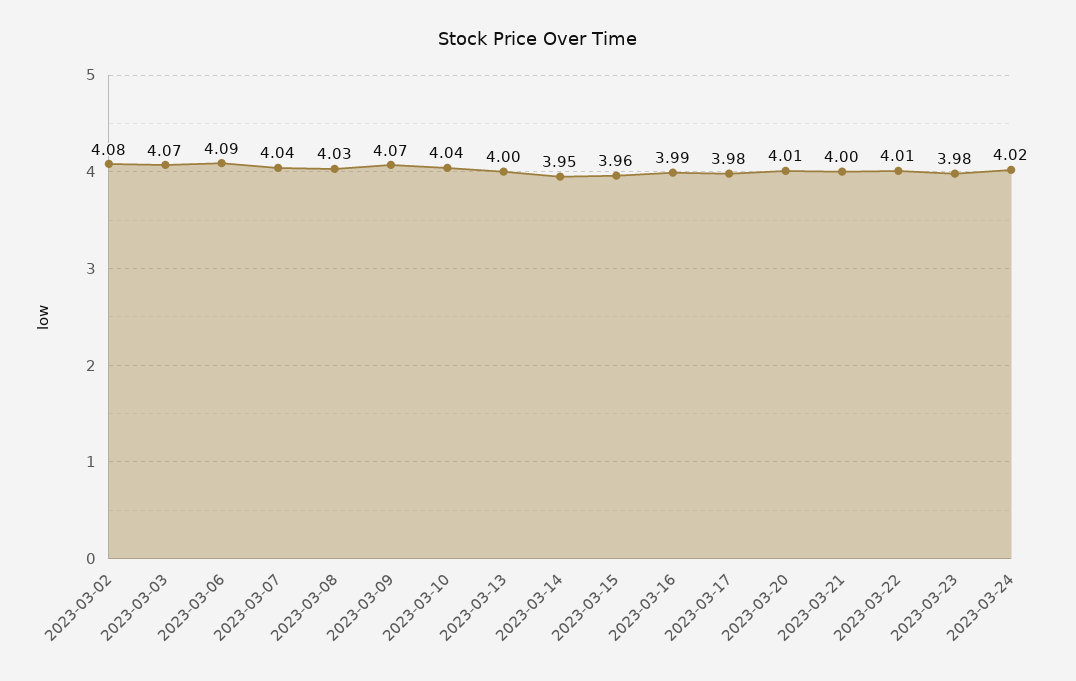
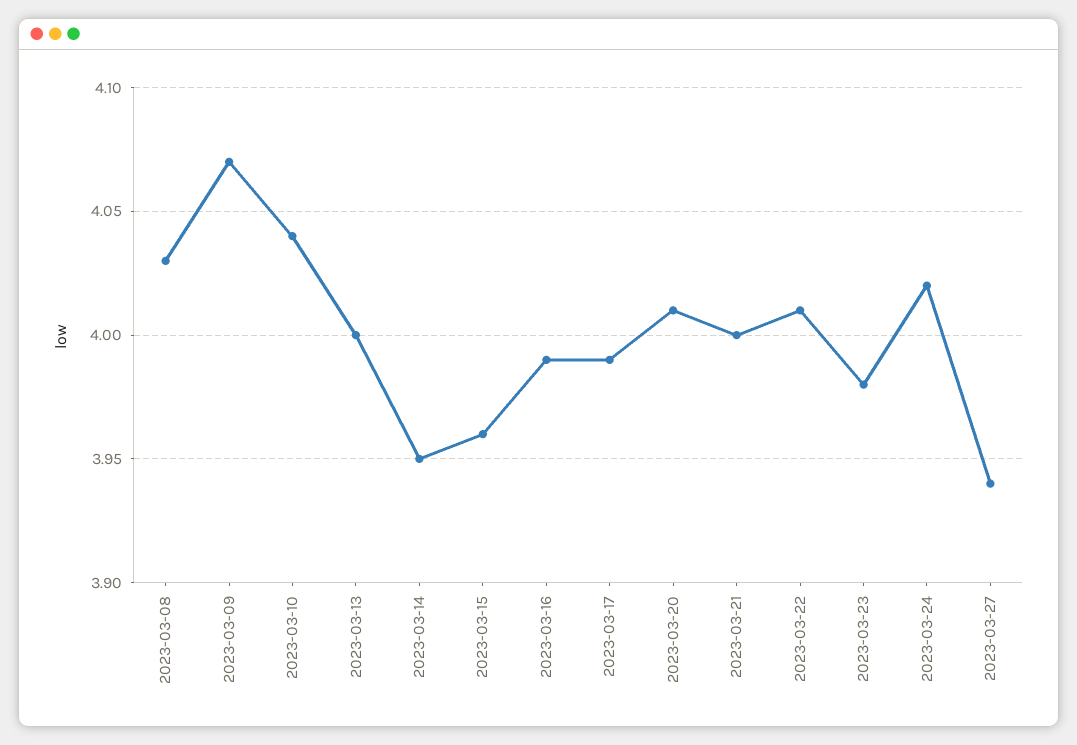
2023-03-02: 4.08 -> none
2023-03-03: 4.07 -> none
2023-03-06: 4.09 -> none
2023-03-07: 4.04 -> none
2023-03-17: 3.98 -> 3.99
2023-03-27: none -> 3.94

